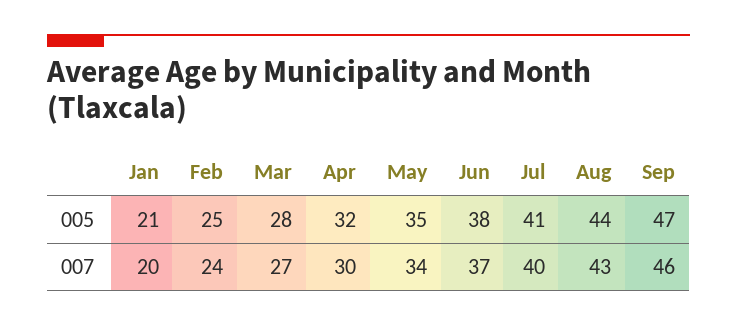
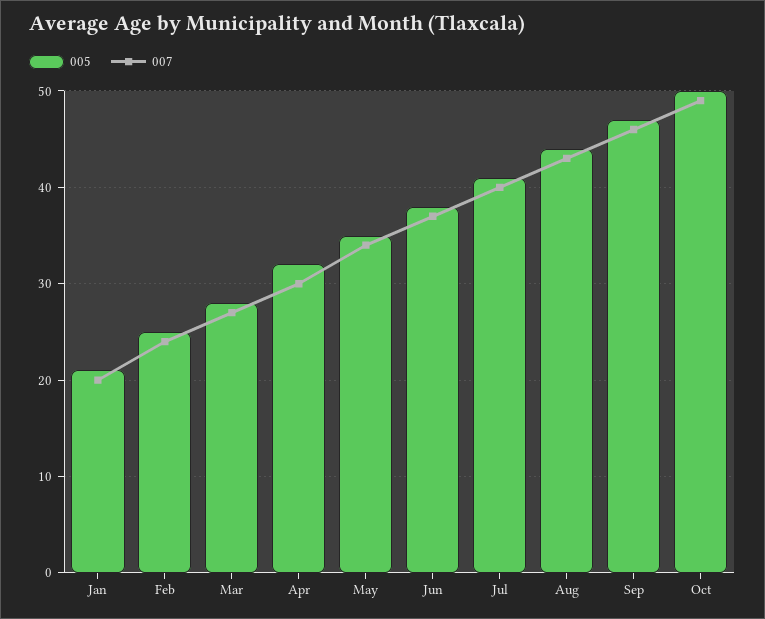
005, Oct: none -> 50
007, Oct: none -> 49

